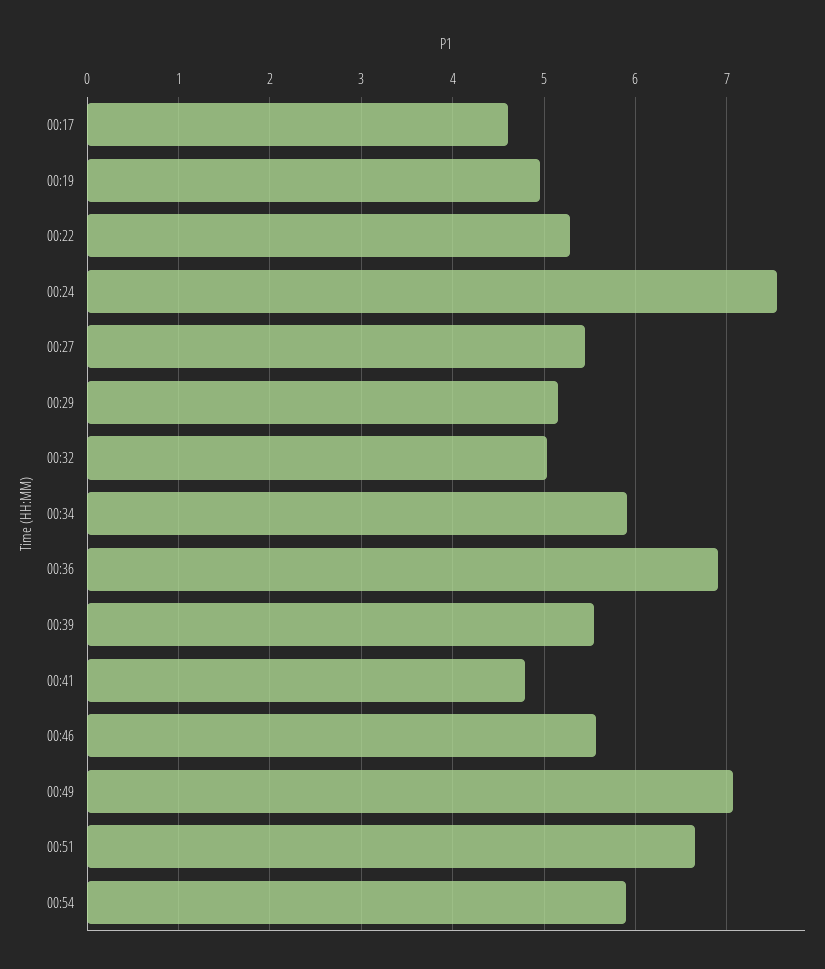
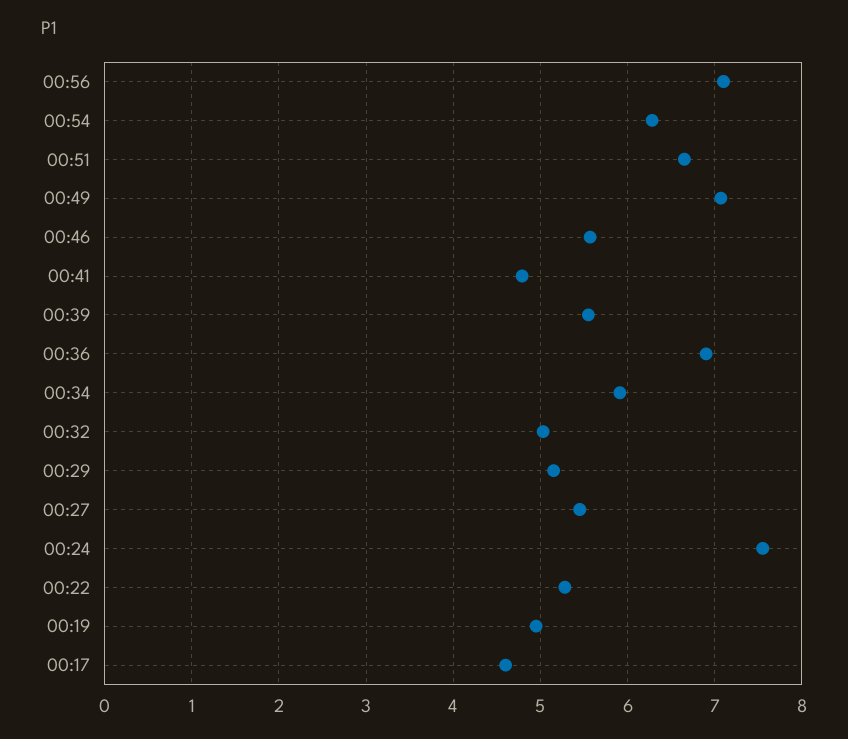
00:54: 5.9 -> 6.3
00:56: none -> 7.1

